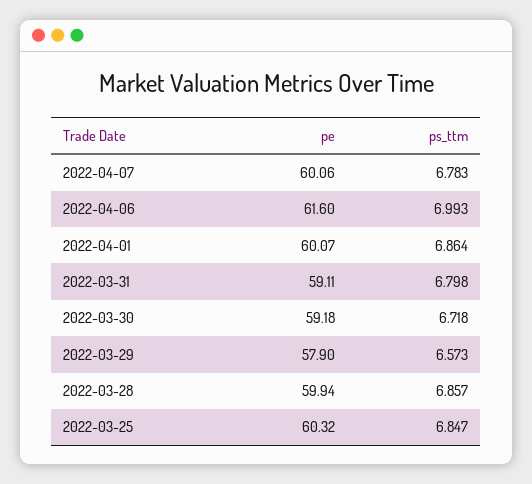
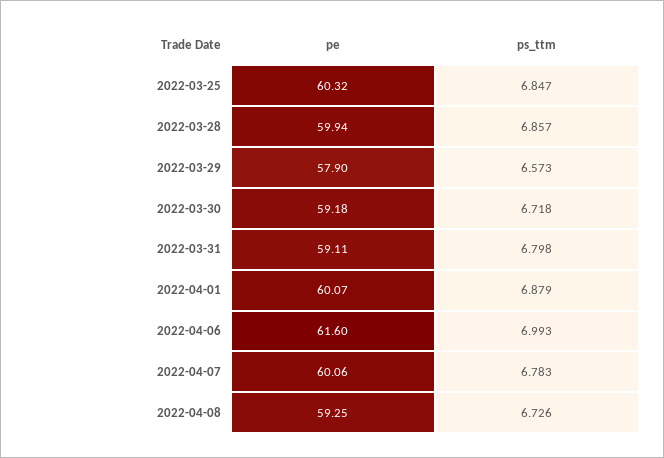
ps_ttm, 2022-04-01: 6.864 -> 6.879
pe, 2022-04-08: none -> 59.25
ps_ttm, 2022-04-08: none -> 6.726

